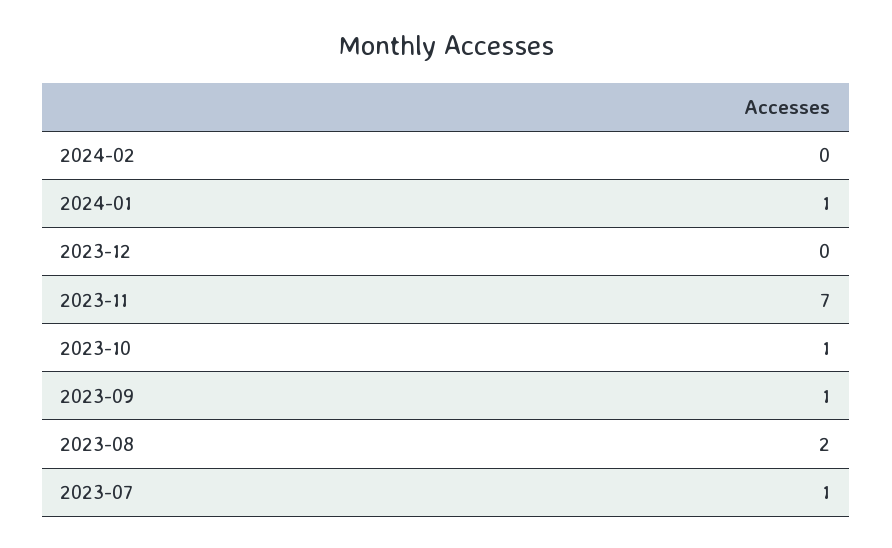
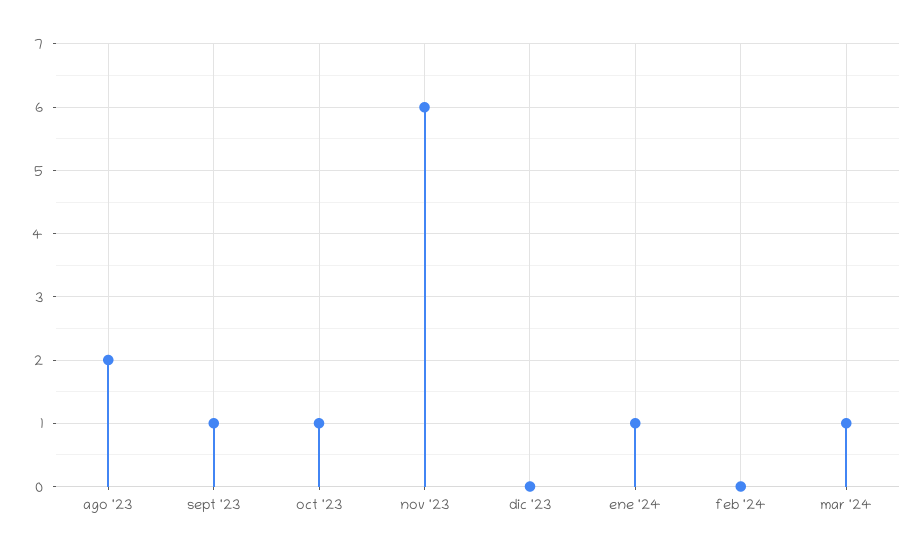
2023-11: 7 -> 6
2023-07: 1 -> none
mar '24: none -> 1

